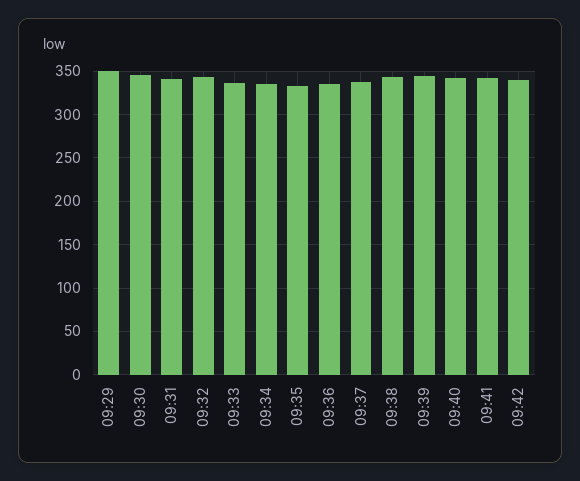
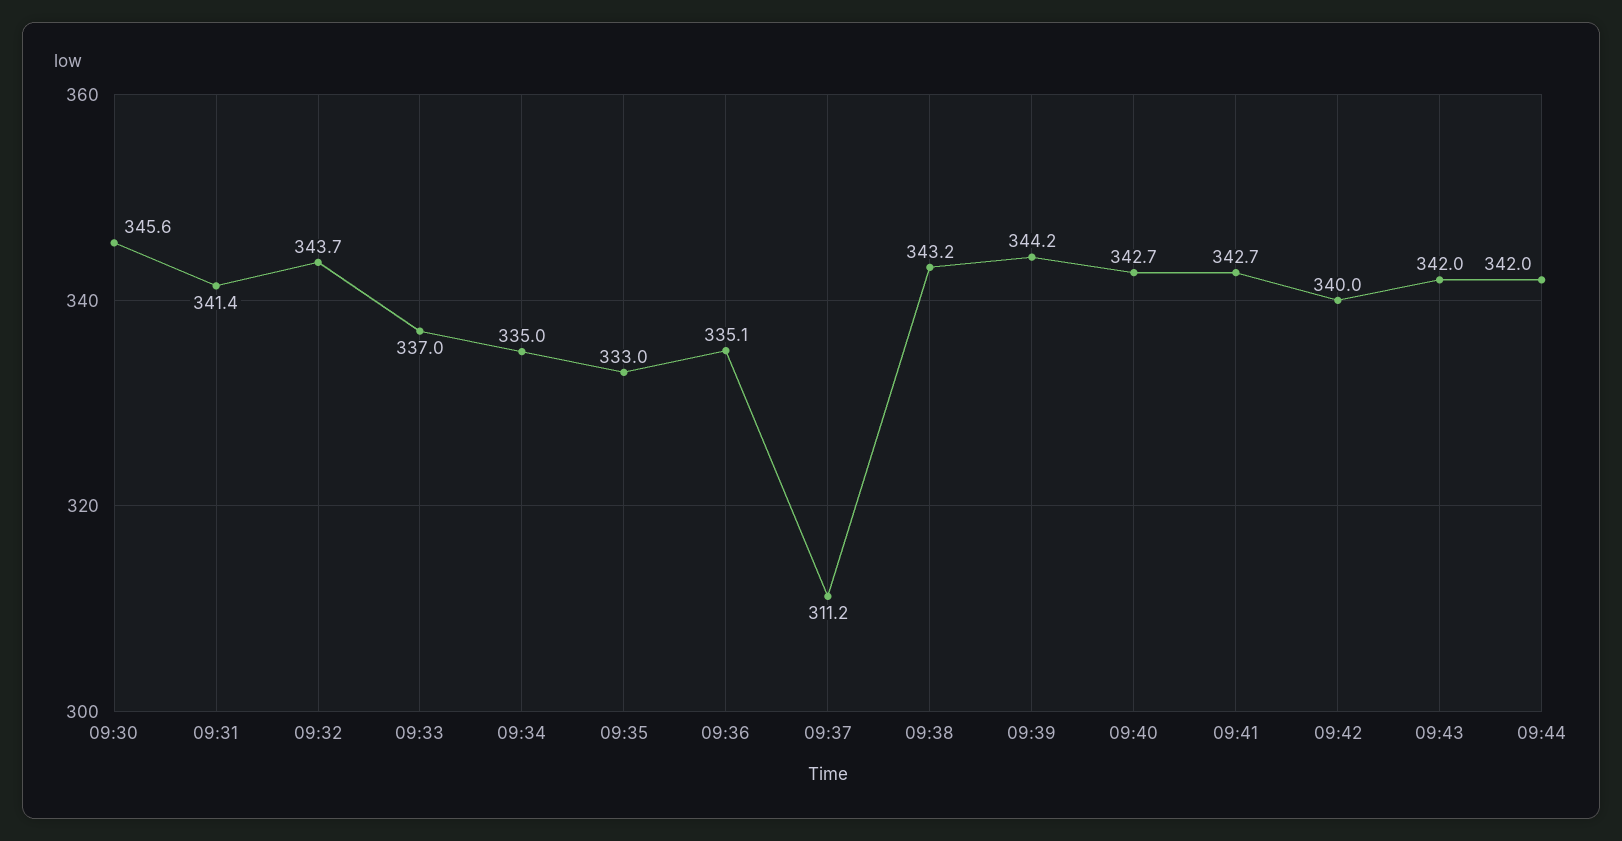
09:29: 350 -> none
09:37: 340 -> 311.2
09:43: none -> 342
09:44: none -> 342

